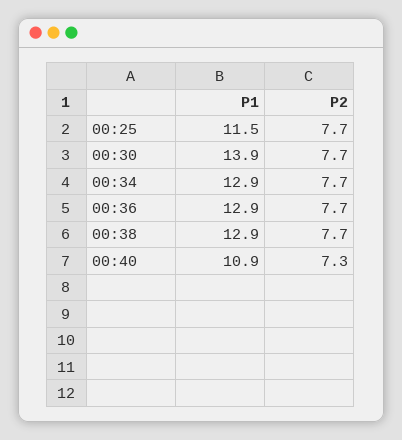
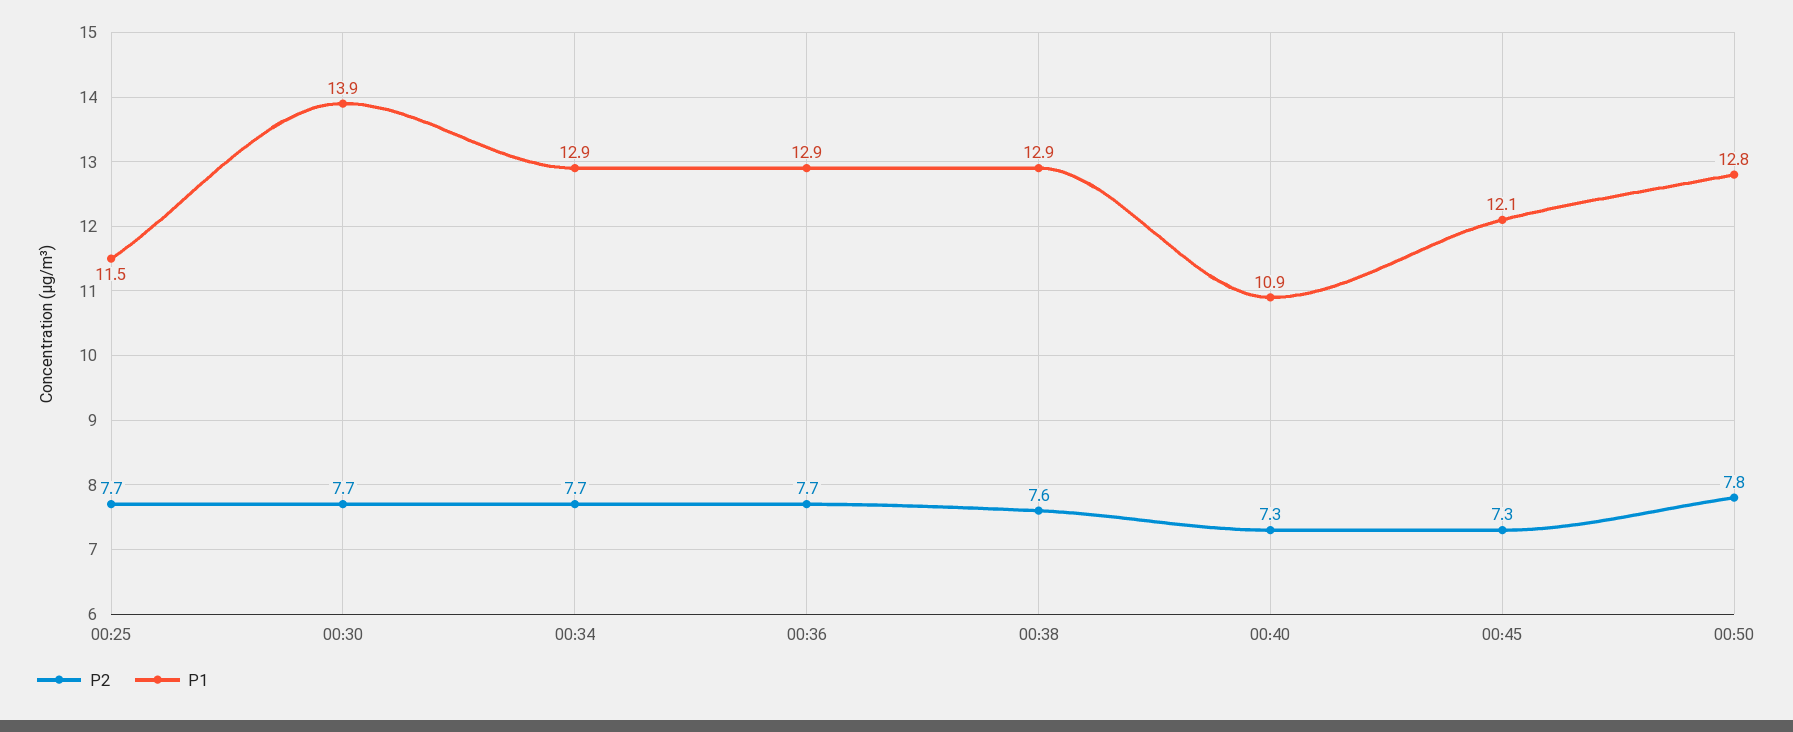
P2, 00:38: 7.7 -> 7.6
P2, 00:45: none -> 7.3
P1, 00:45: none -> 12.1
P2, 00:50: none -> 7.8
P1, 00:50: none -> 12.8

